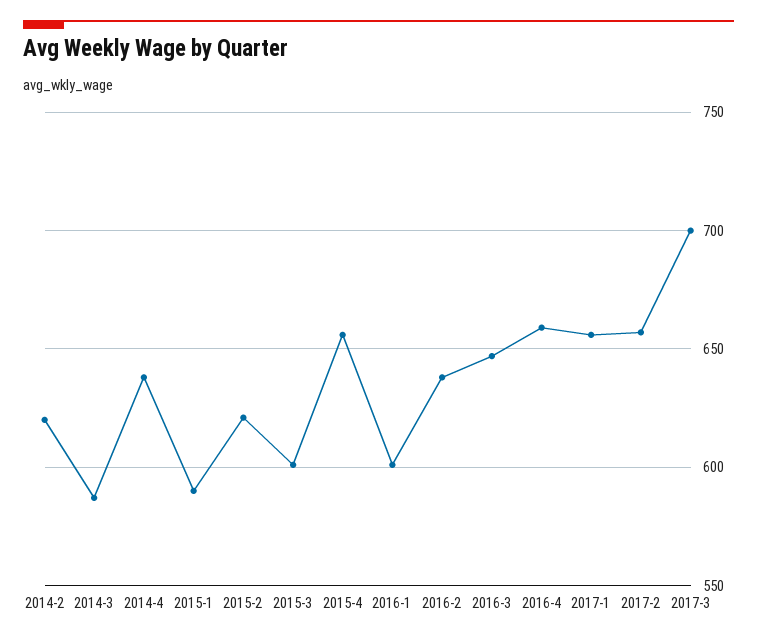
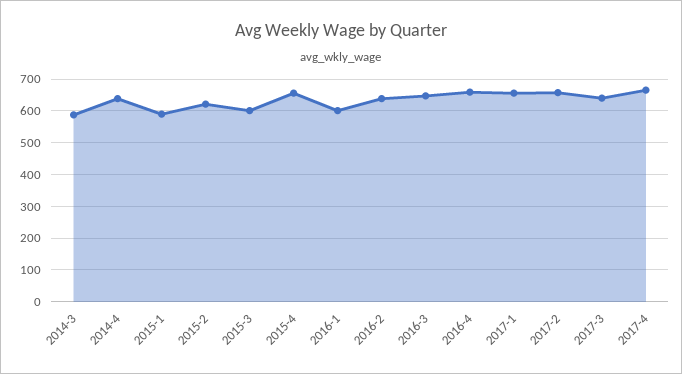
2014-2: 620 -> none
2017-3: 700 -> 640
2017-4: none -> 660

